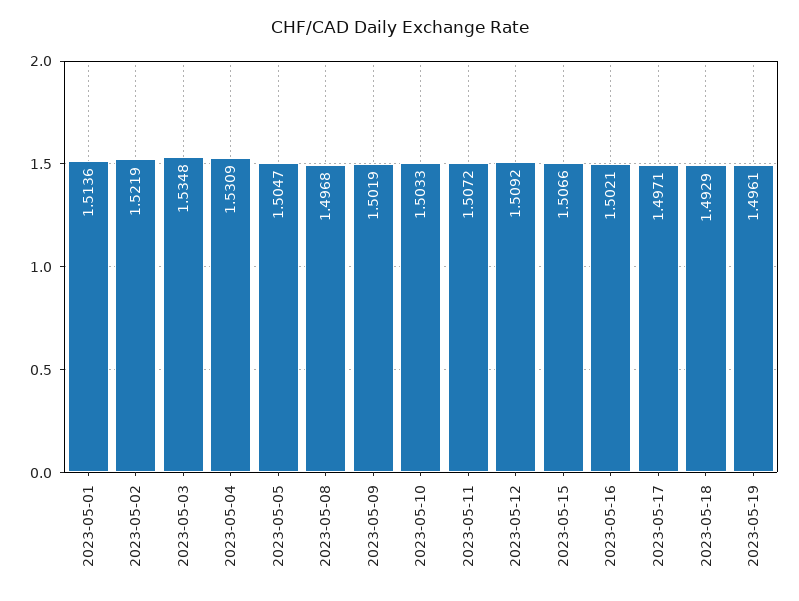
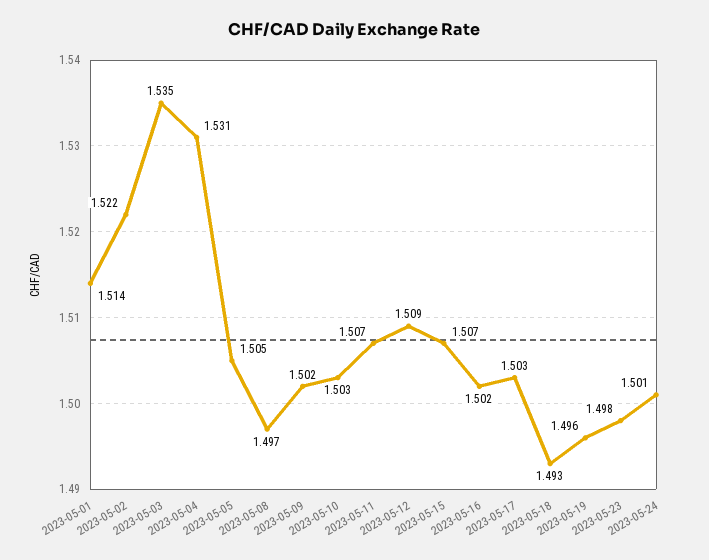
2023-05-17: 1.4971 -> 1.503
2023-05-23: none -> 1.498
2023-05-24: none -> 1.501

